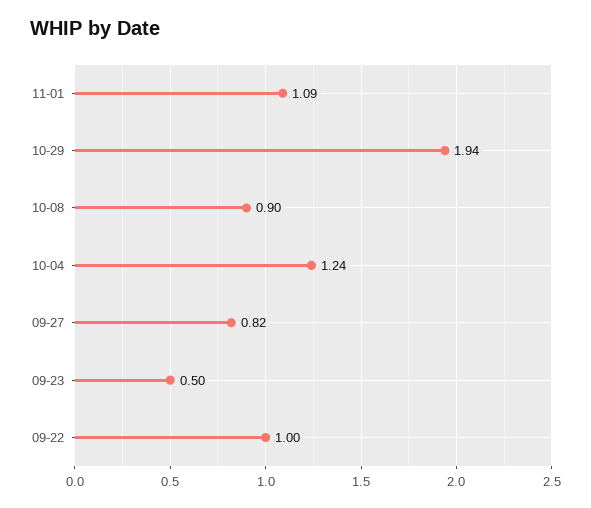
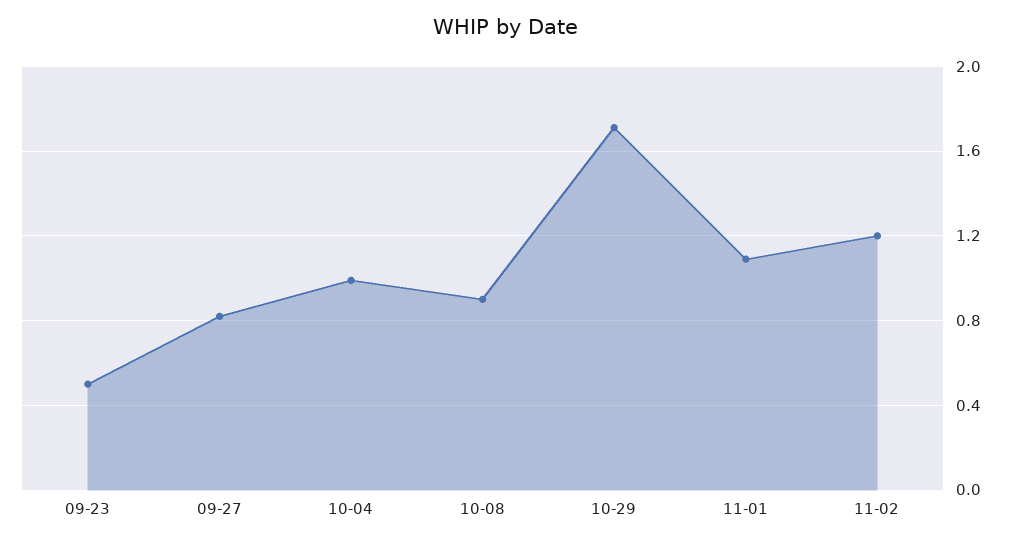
10-29: 1.94 -> 1.7
10-04: 1.24 -> 1
09-22: 1 -> none
11-02: none -> 1.2

